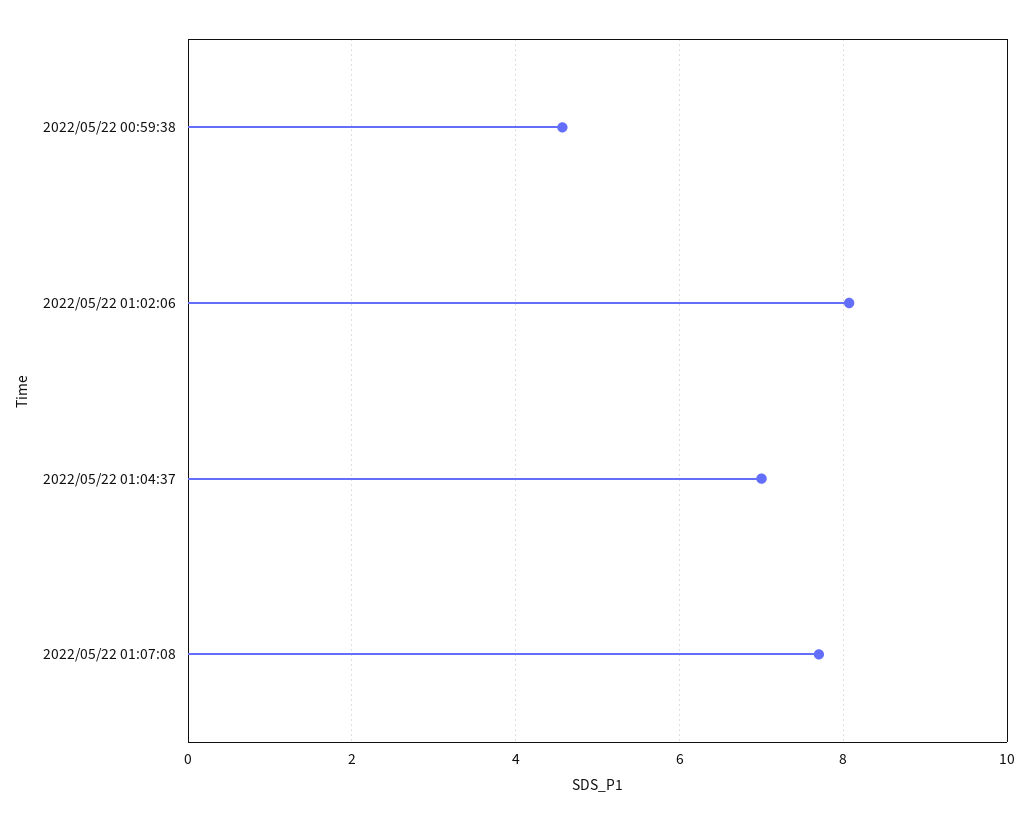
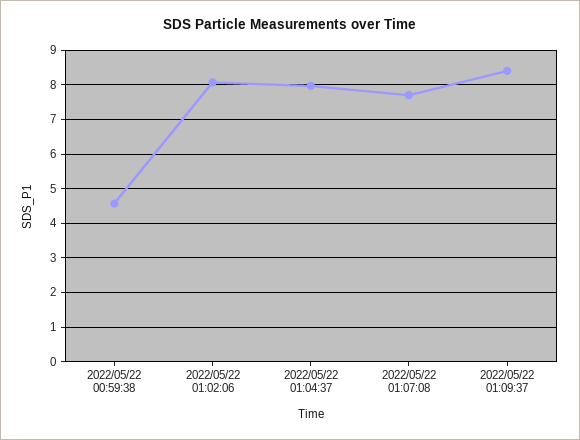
2022/05/22 01:04:37: 7 -> 8
2022/05/22 01:09:37: none -> 8.4

